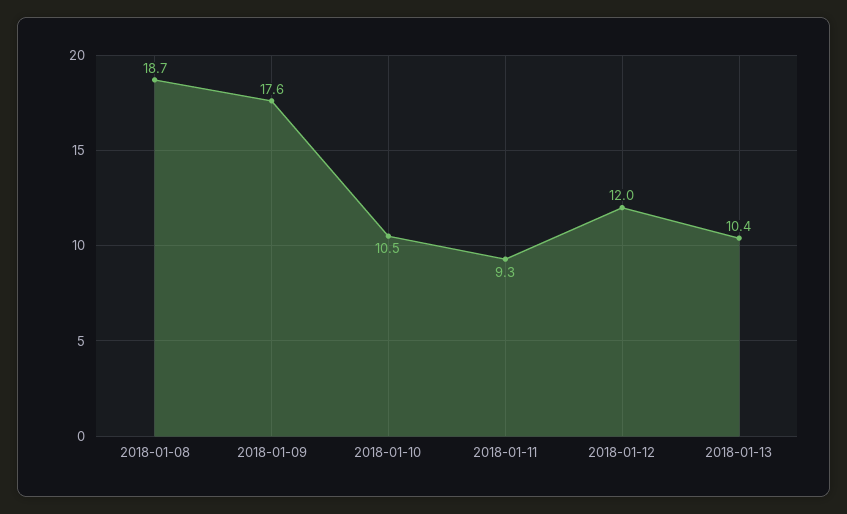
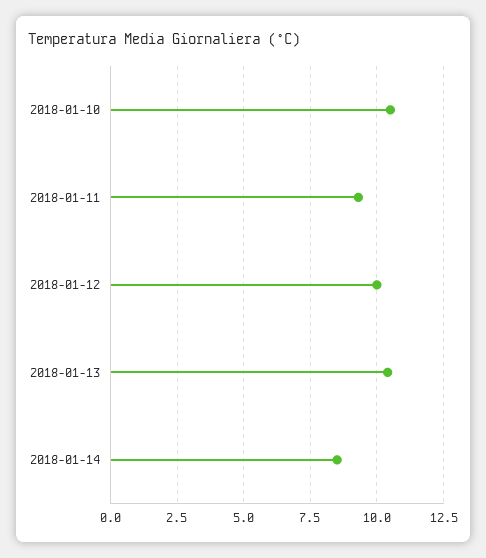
2018-01-08: 18.7 -> none
2018-01-09: 17.6 -> none
2018-01-12: 12 -> 10
2018-01-14: none -> 8.5

